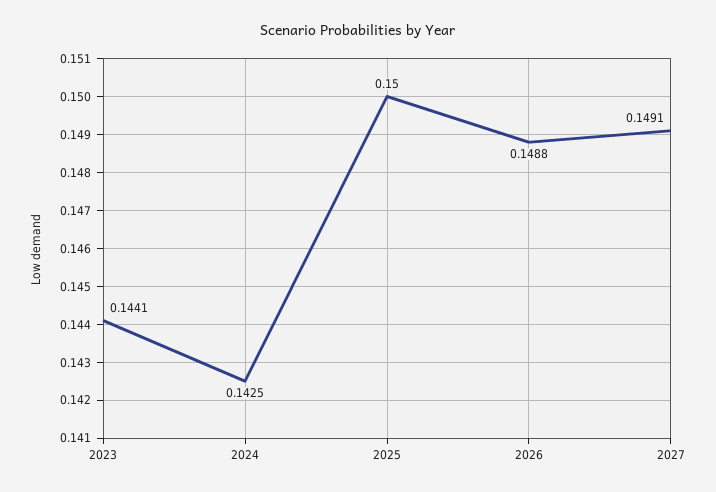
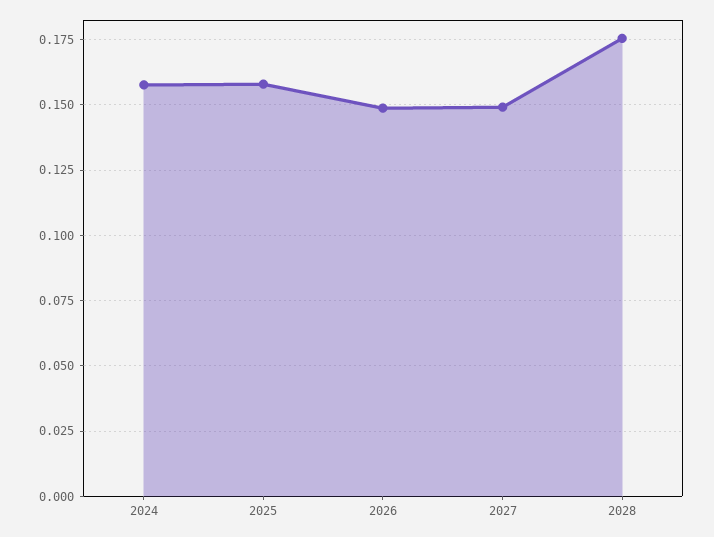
2023: 0.1441 -> none
2024: 0.1425 -> 0.1575
2025: 0.15 -> 0.1575
2028: none -> 0.175

